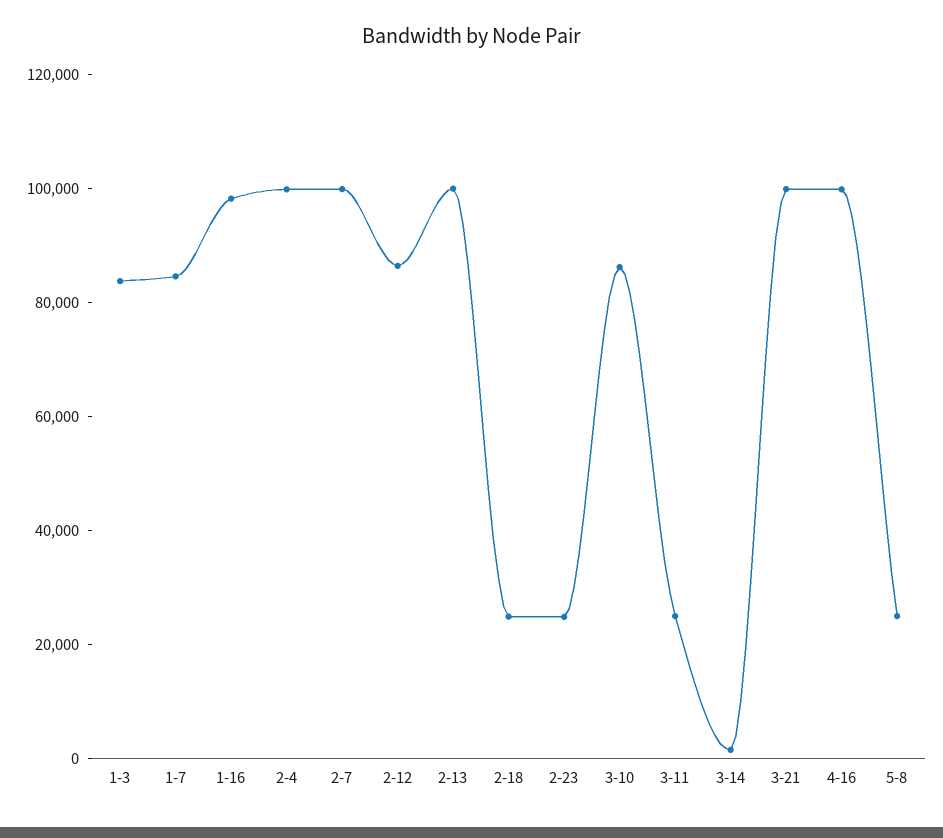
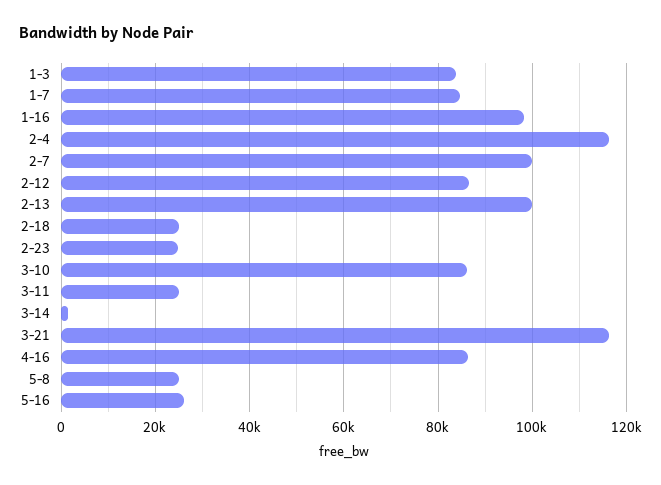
2-4: 100000 -> 116000
3-21: 100000 -> 116000
4-16: 100000 -> 86000
5-16: none -> 26000

